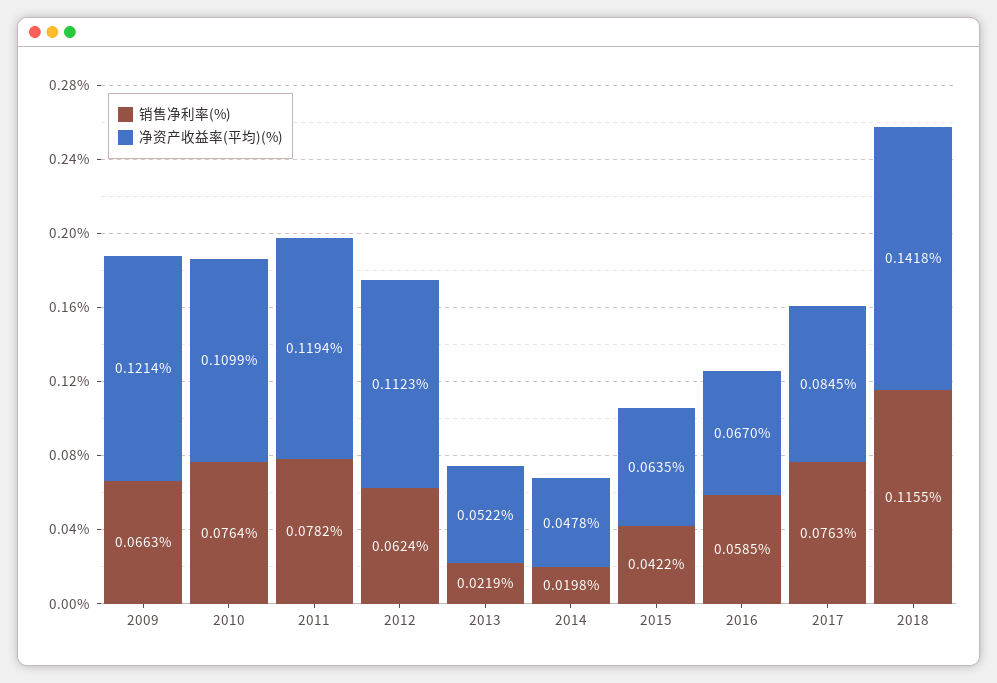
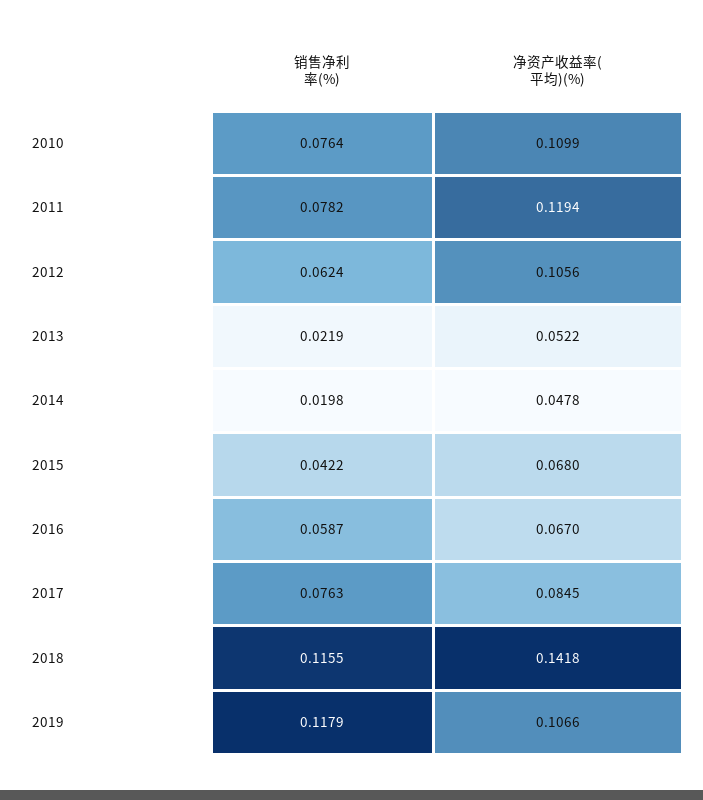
销售净利率(%), 2009: 0.0663 -> none
净资产收益率(平均)(%), 2009: 0.1214 -> none
净资产收益率(平均)(%), 2012: 0.1123 -> 0.1056
净资产收益率(平均)(%), 2015: 0.0635 -> 0.068
销售净利率(%), 2016: 0.0585 -> 0.0587
销售净利率(%), 2019: none -> 0.1179
净资产收益率(平均)(%), 2019: none -> 0.1066

